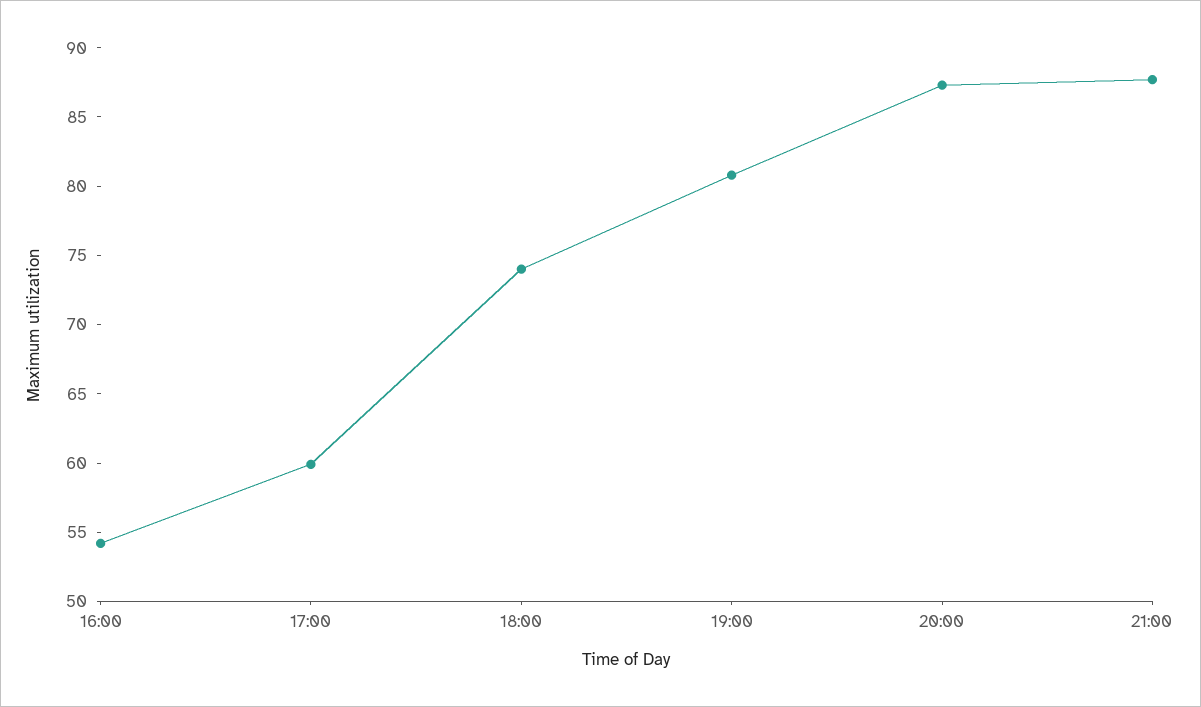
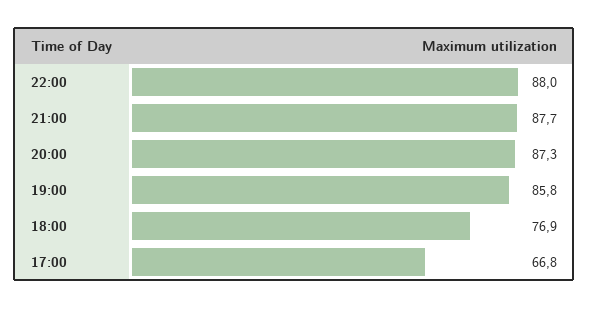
16:00: 54 -> none
17:00: 60 -> 66.8
18:00: 74 -> 76.9
19:00: 81 -> 85.8
22:00: none -> 88

